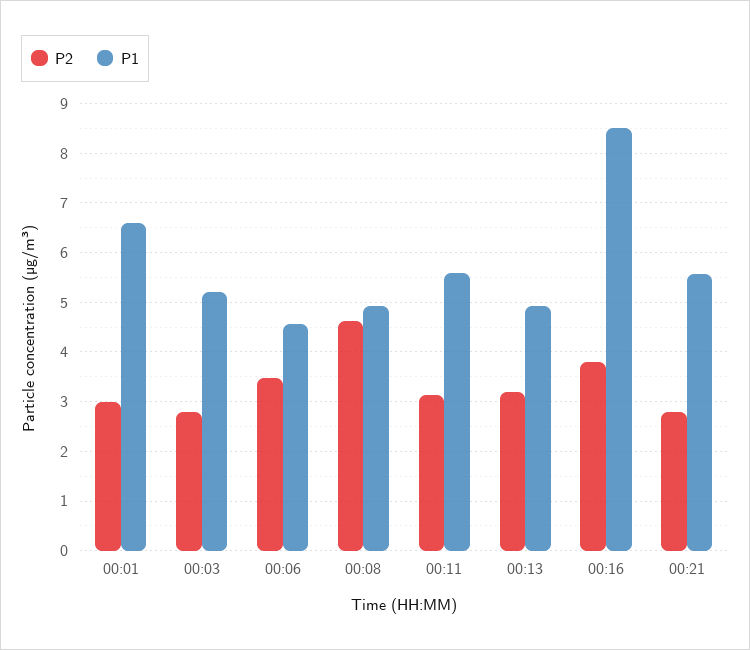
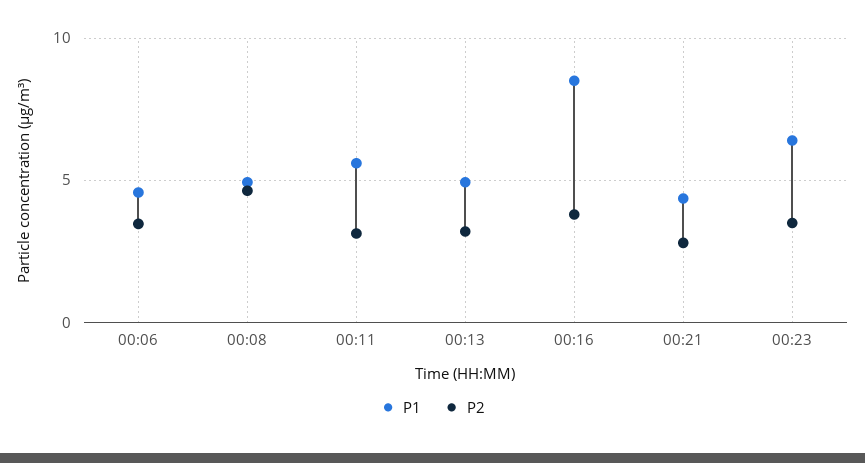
P2, 00:01: 3 -> none
P1, 00:01: 6.6 -> none
P2, 00:03: 2.8 -> none
P1, 00:03: 5.2 -> none
P1, 00:21: 5.6 -> 4.5
P1, 00:23: none -> 6.5
P2, 00:23: none -> 3.5

